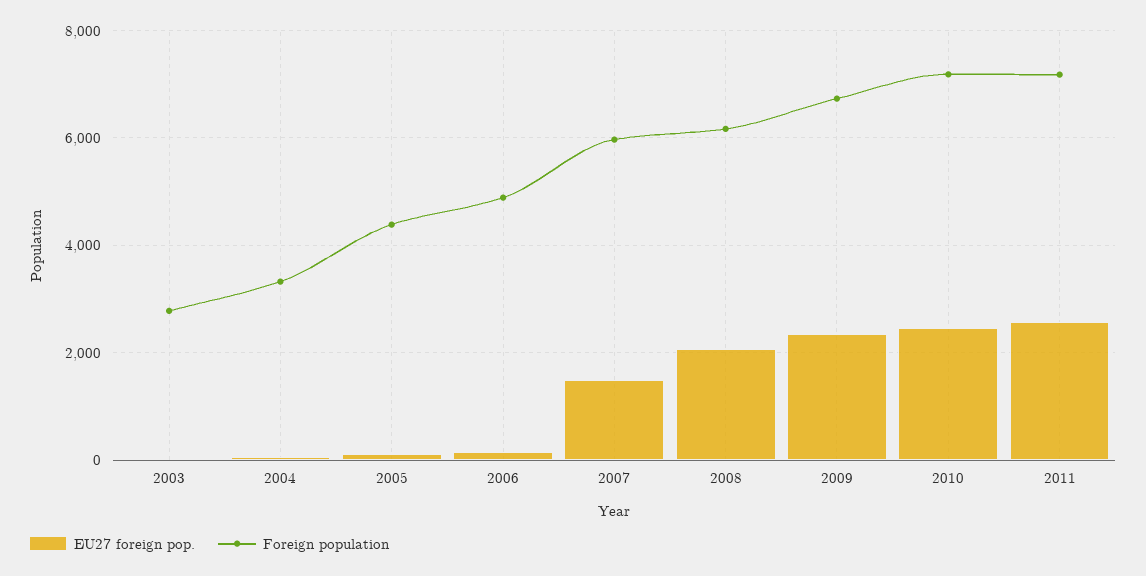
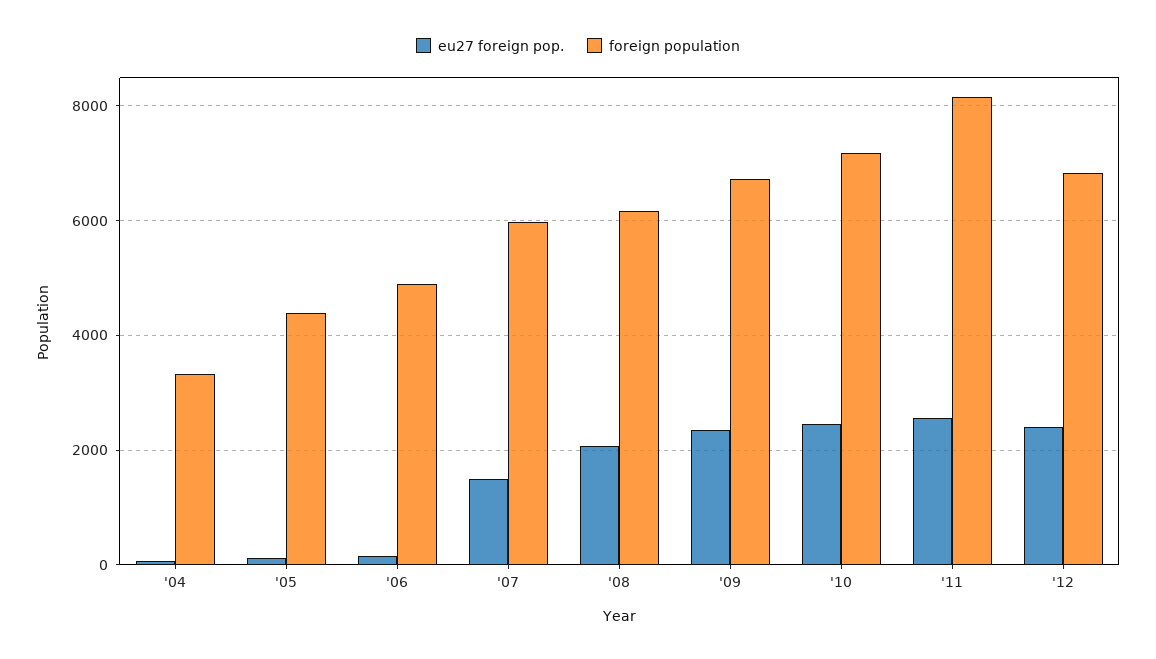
EU27 foreign pop., 2003: 0 -> none
Foreign population, 2003: 2800 -> none
Foreign population, 2011: 7200 -> 8200
EU27 foreign pop., '12: none -> 2400
Foreign population, '12: none -> 6800

